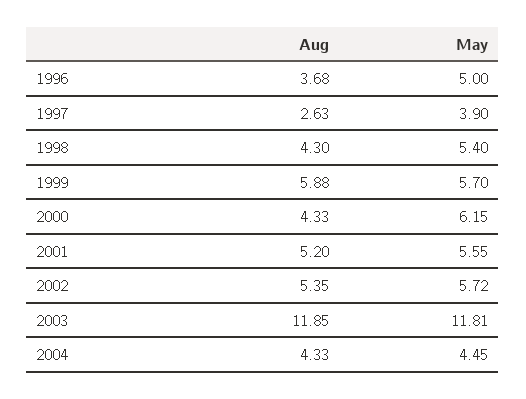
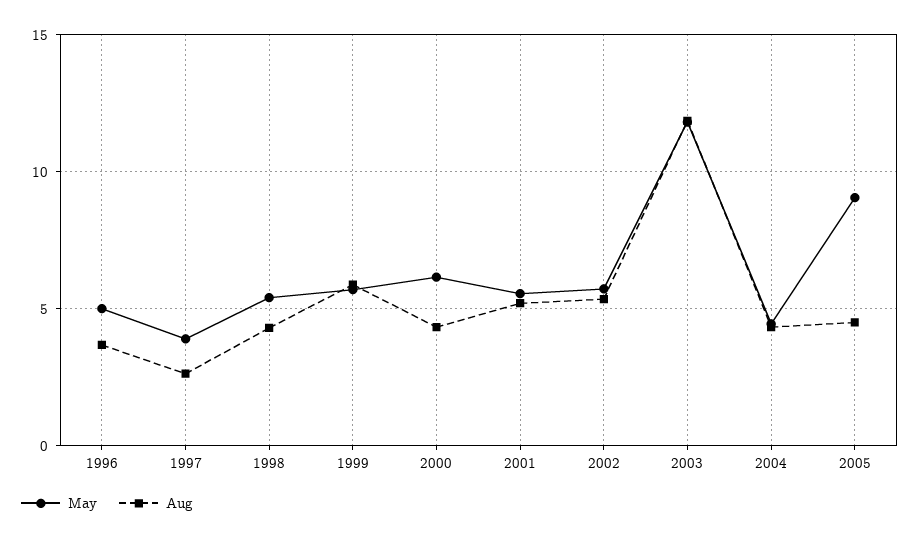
May, 2005: none -> 9
Aug, 2005: none -> 4.5

